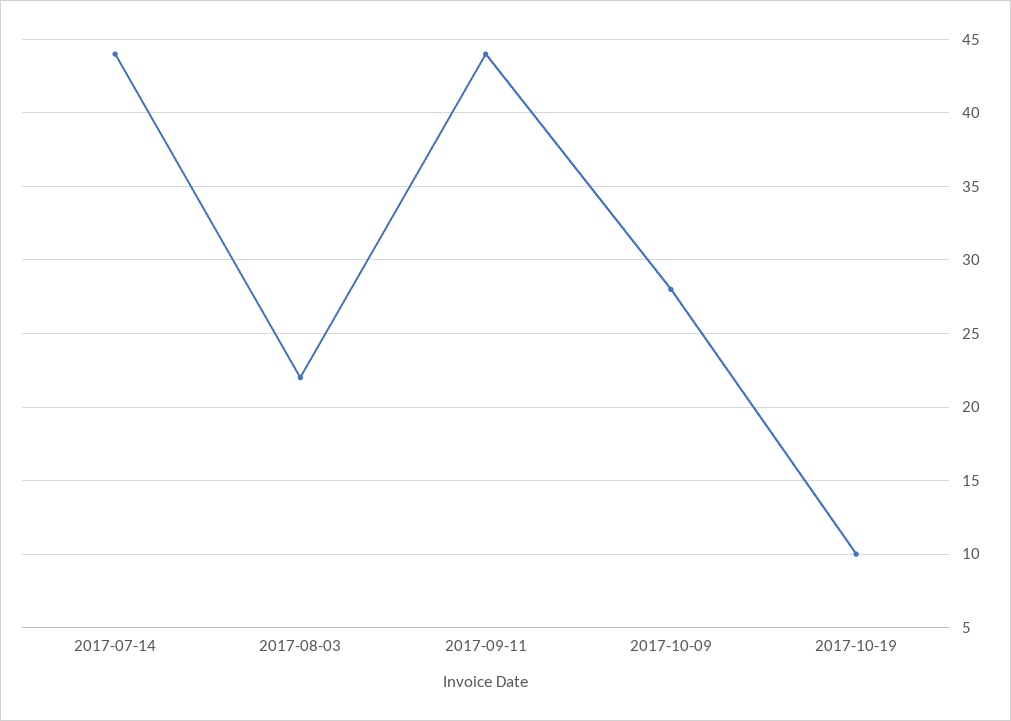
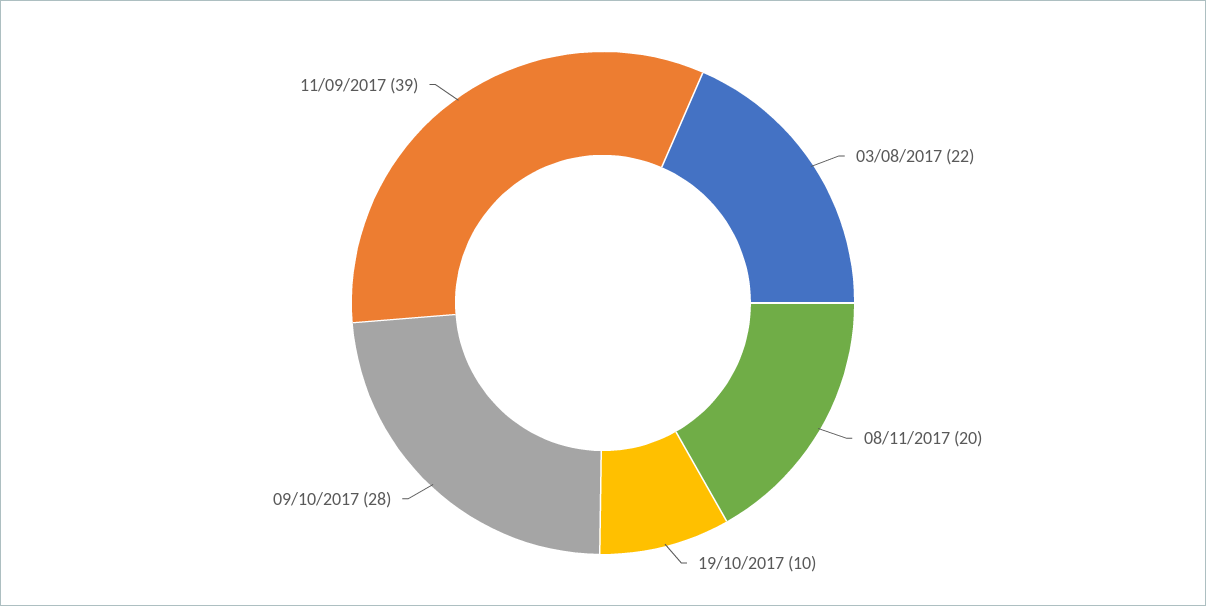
2017-07-14: 44 -> none
2017-09-11: 44 -> 39
08/11/2017: none -> 20

